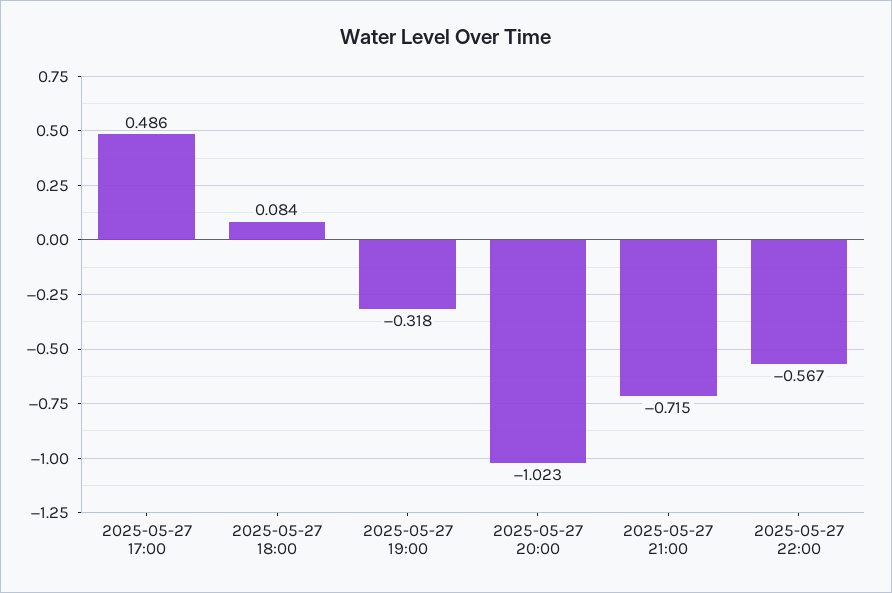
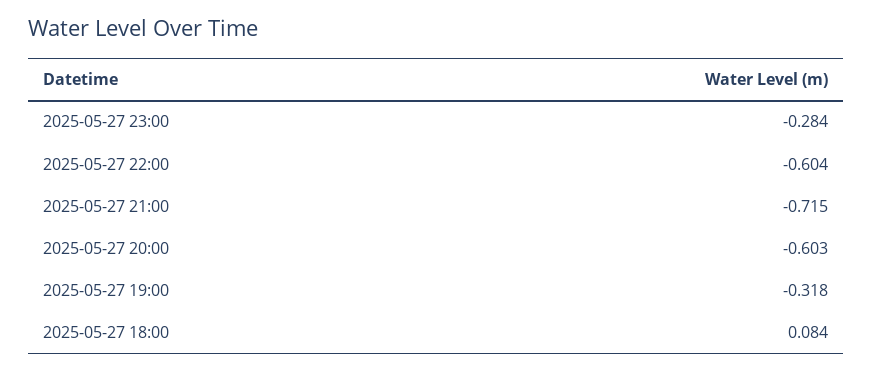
2025-05-27 17:00: 0.486 -> none
2025-05-27 20:00: -1.023 -> -0.603
2025-05-27 22:00: -0.567 -> -0.604
2025-05-27 23:00: none -> -0.284

